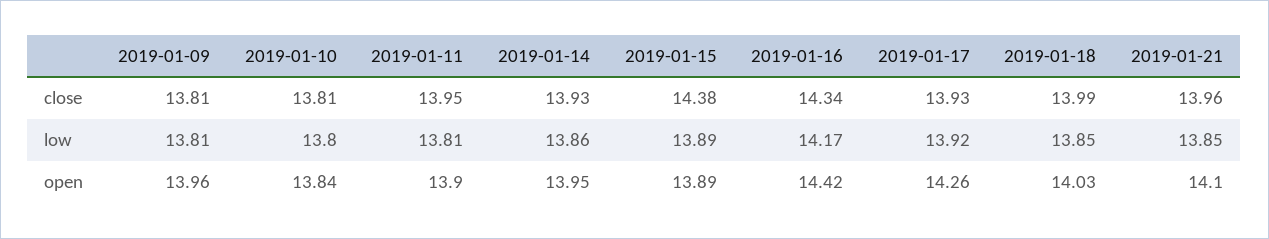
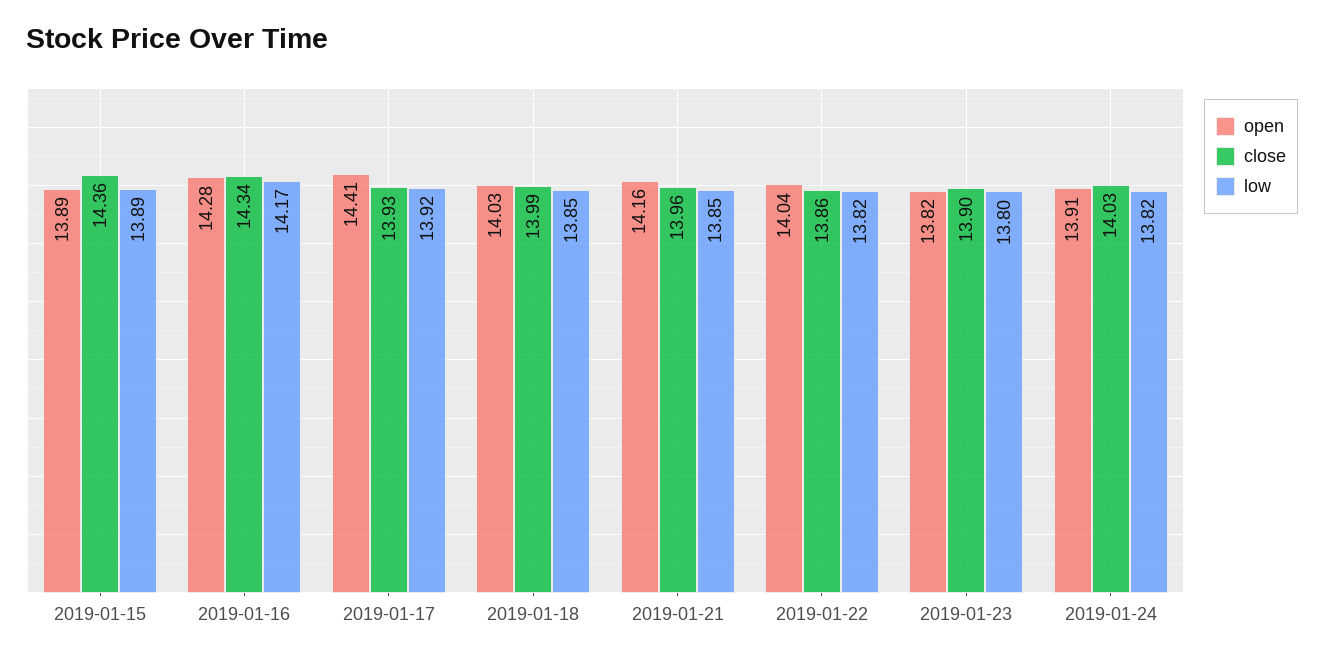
close, 2019-01-09: 13.81 -> none
close, 2019-01-10: 13.81 -> none
close, 2019-01-11: 13.95 -> none
close, 2019-01-14: 13.93 -> none
close, 2019-01-15: 14.38 -> 14.36
low, 2019-01-09: 13.81 -> none
low, 2019-01-10: 13.8 -> none
low, 2019-01-11: 13.81 -> none
low, 2019-01-14: 13.86 -> none
open, 2019-01-09: 13.96 -> none
open, 2019-01-10: 13.84 -> none
open, 2019-01-11: 13.9 -> none
open, 2019-01-14: 13.95 -> none
open, 2019-01-16: 14.42 -> 14.28
open, 2019-01-17: 14.26 -> 14.41
open, 2019-01-21: 14.1 -> 14.16
open, 2019-01-22: none -> 14.04
close, 2019-01-22: none -> 13.86
low, 2019-01-22: none -> 13.82
open, 2019-01-23: none -> 13.82
close, 2019-01-23: none -> 13.9
low, 2019-01-23: none -> 13.8
open, 2019-01-24: none -> 13.91
close, 2019-01-24: none -> 14.03
low, 2019-01-24: none -> 13.82

